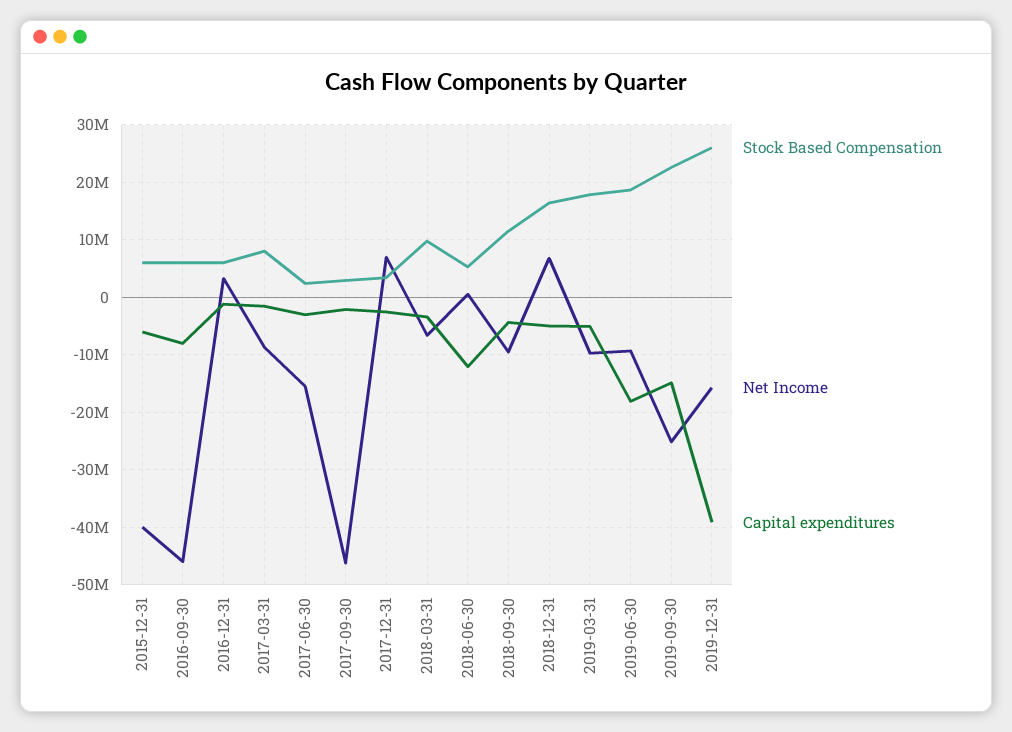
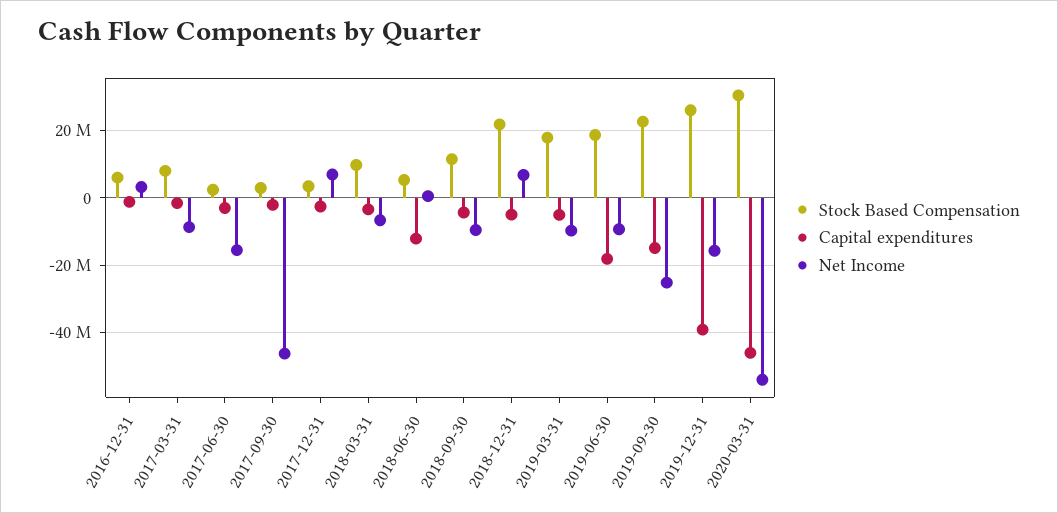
Stock Based Compensation, 2015-12-31: 6000000 -> none
Net Income, 2015-12-31: -40000000 -> none
Capital expenditures, 2015-12-31: -6000000 -> none
Stock Based Compensation, 2016-09-30: 6000000 -> none
Net Income, 2016-09-30: -46000000 -> none
Capital expenditures, 2016-09-30: -8000000 -> none
Stock Based Compensation, 2018-12-31: 16000000 -> 22000000
Stock Based Compensation, 2020-03-31: none -> 30000000
Capital expenditures, 2020-03-31: none -> -46000000
Net Income, 2020-03-31: none -> -54000000

